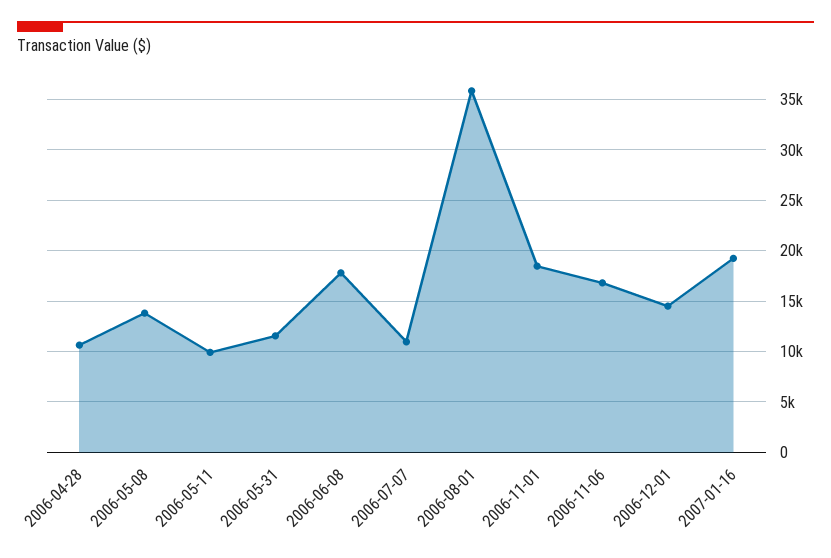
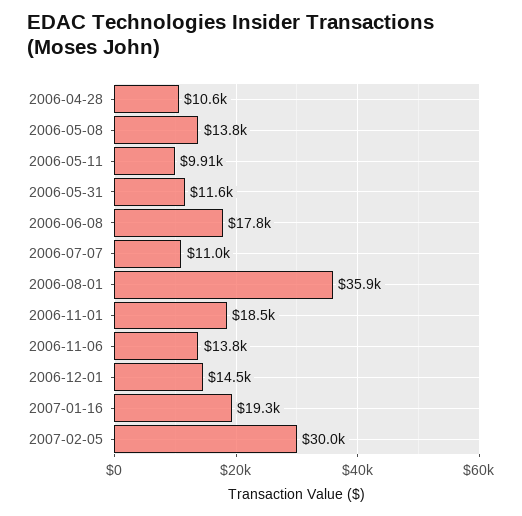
2006-11-06: 17000 -> 13800
2007-02-05: none -> 30000

